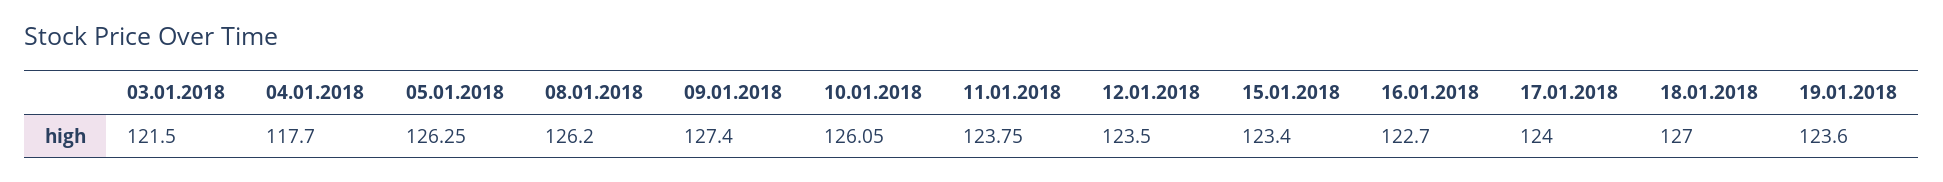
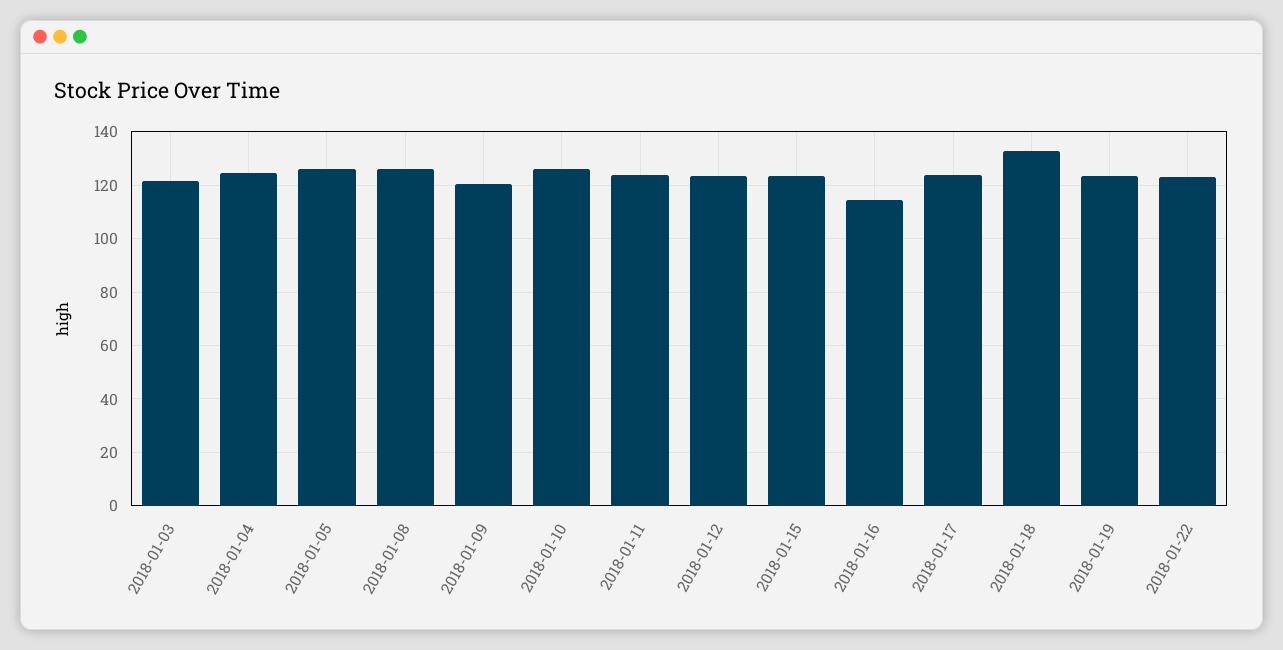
04.01.2018: 117.7 -> 125
09.01.2018: 127.4 -> 120
16.01.2018: 122.7 -> 115
18.01.2018: 127 -> 132.5
2018-01-22: none -> 122.5

